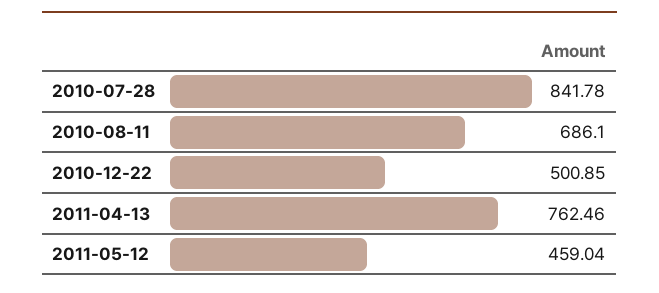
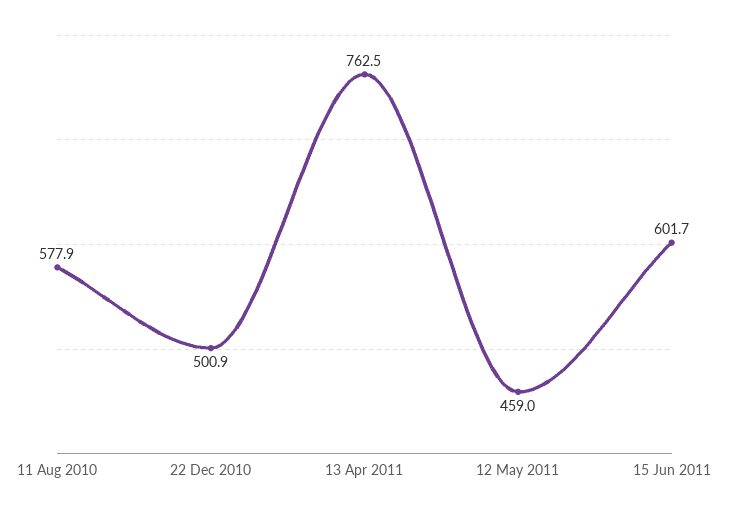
2010-07-28: 841.78 -> none
2010-08-11: 686.1 -> 577.9
15 Jun 2011: none -> 601.7

